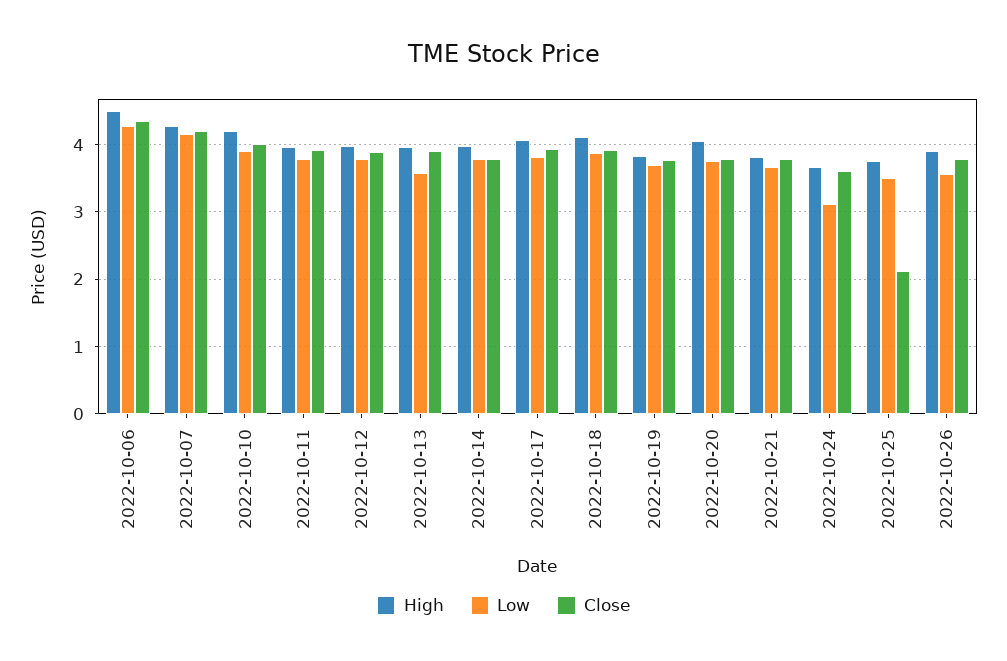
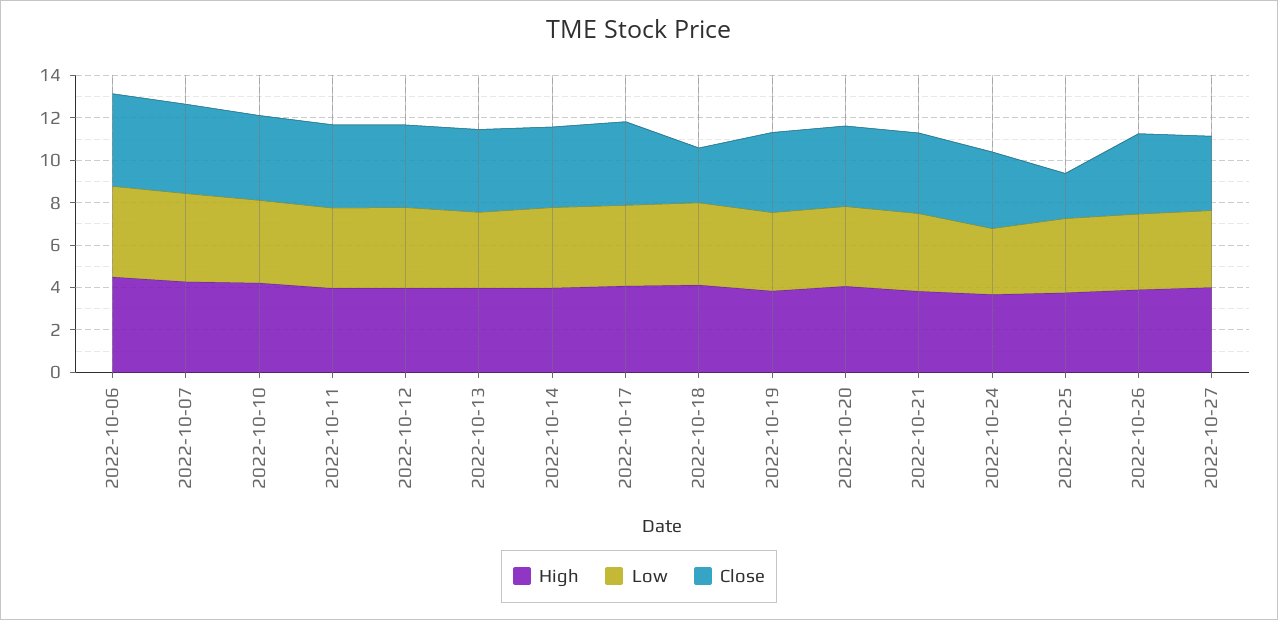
Close, 2022-10-18: 3.9 -> 2.5
High, 2022-10-27: none -> 4
Low, 2022-10-27: none -> 3.5
Close, 2022-10-27: none -> 3.5

